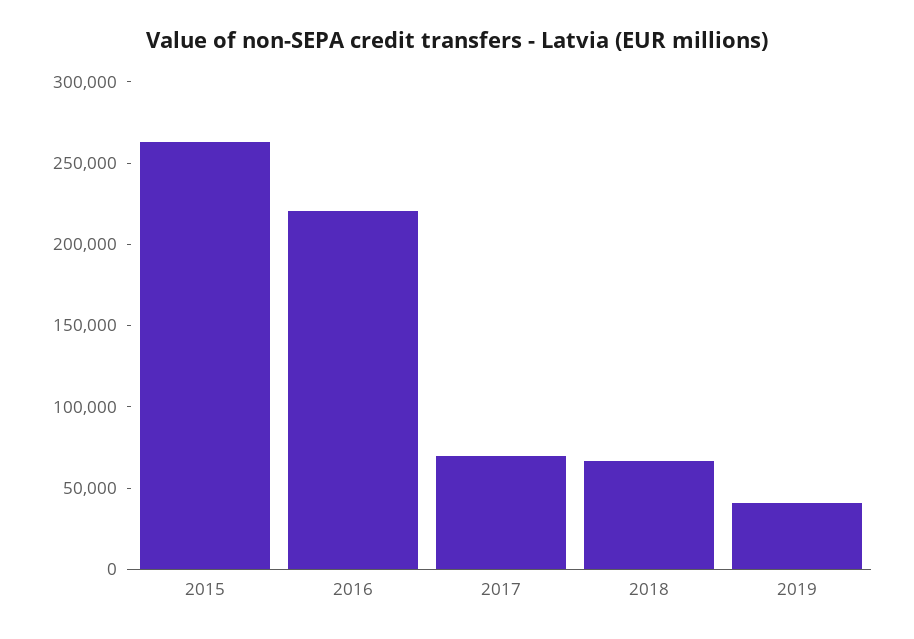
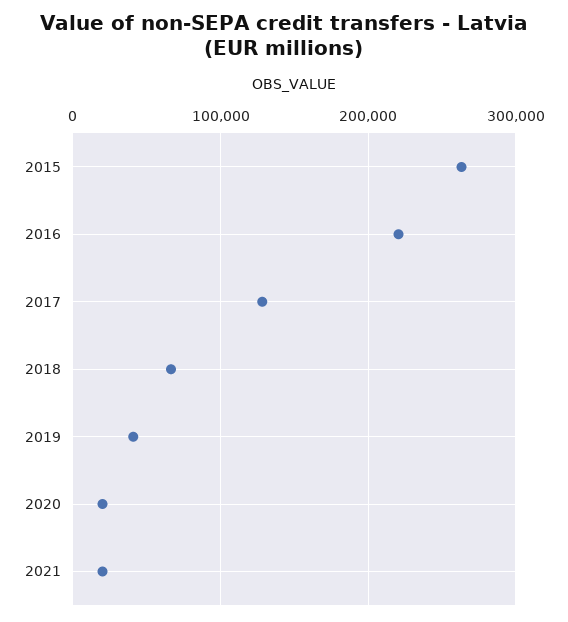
2017: 70000 -> 130000
2020: none -> 20000
2021: none -> 20000

